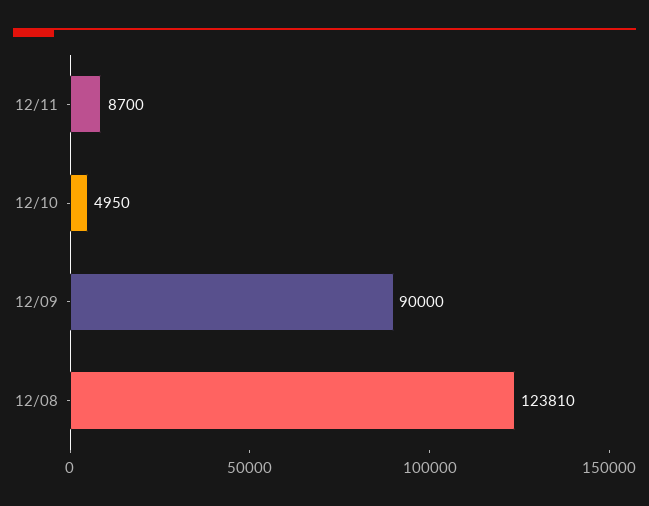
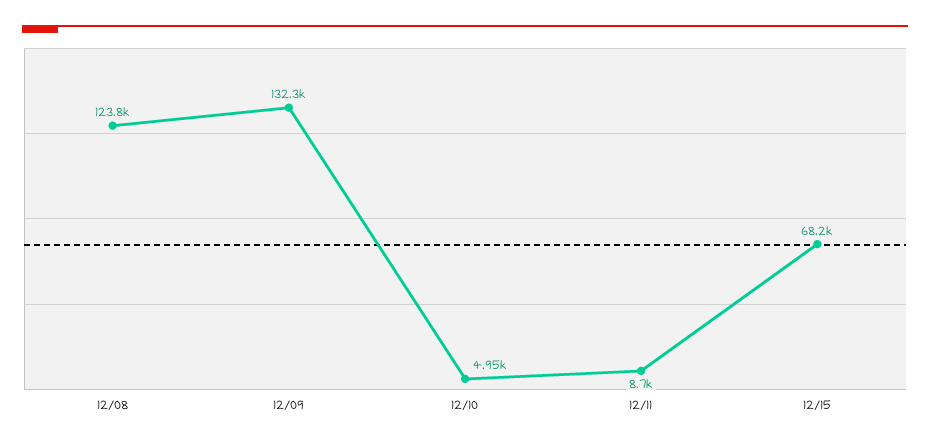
12/09: 90000 -> 132300
12/15: none -> 68200

